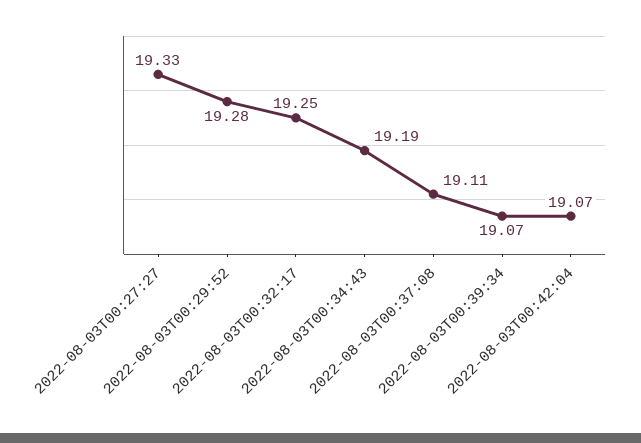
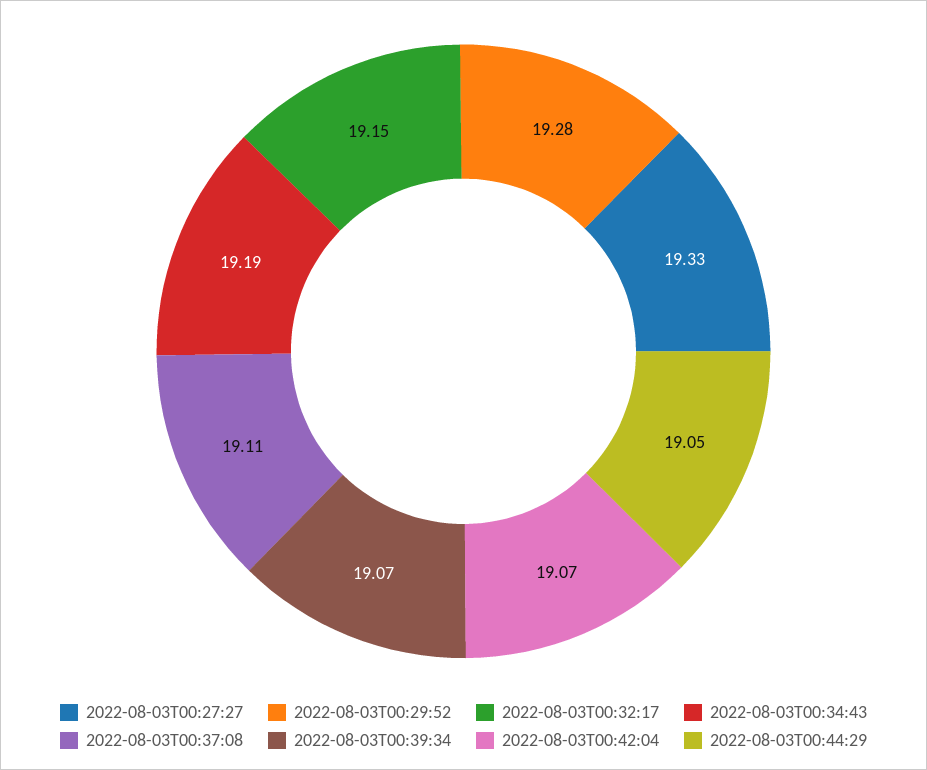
2022-08-03T00:32:17: 19.25 -> 19.15
2022-08-03T00:44:29: none -> 19.05

